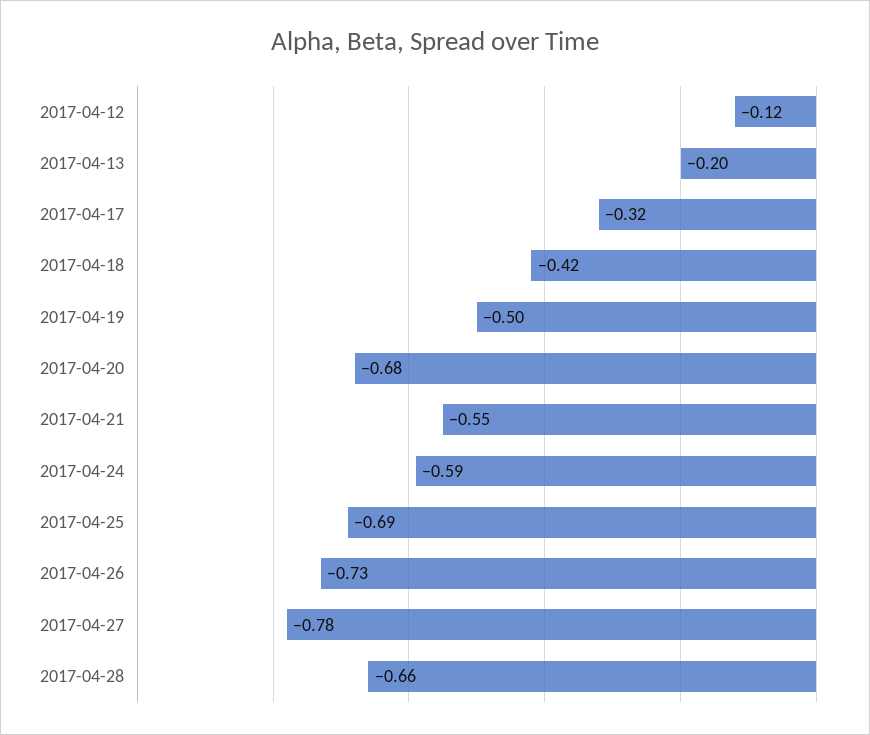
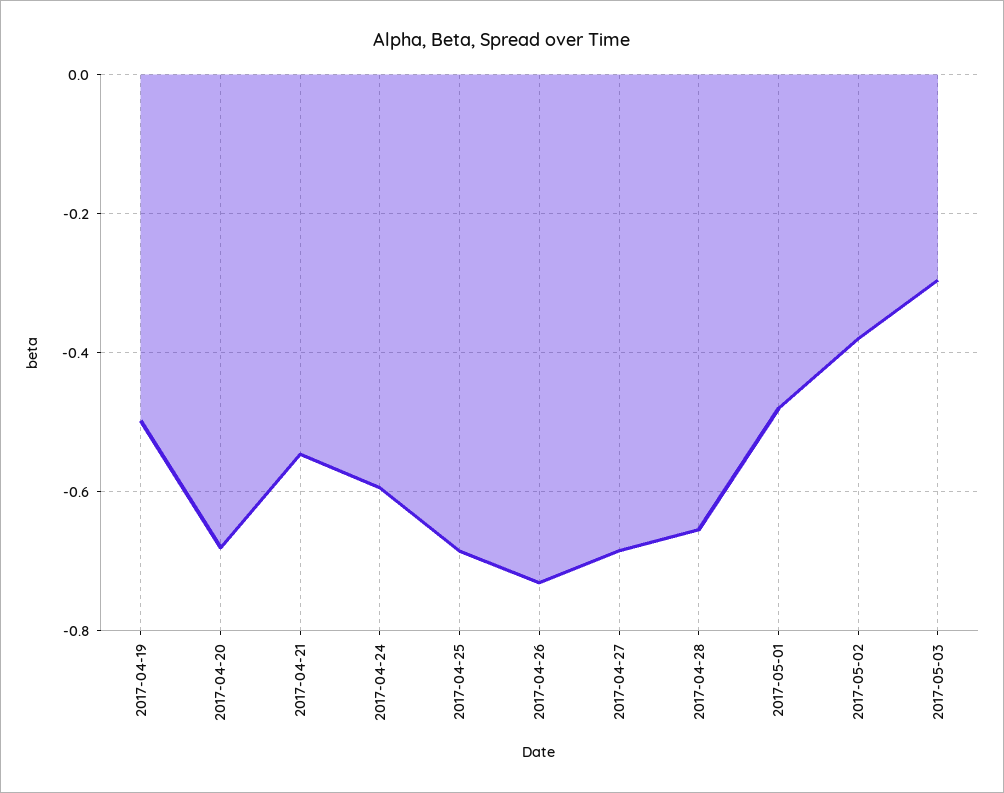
2017-04-12: -0.12 -> none
2017-04-13: -0.2 -> none
2017-04-17: -0.32 -> none
2017-04-18: -0.42 -> none
2017-04-27: -0.78 -> -0.68
2017-05-01: none -> -0.48
2017-05-02: none -> -0.38
2017-05-03: none -> -0.3

